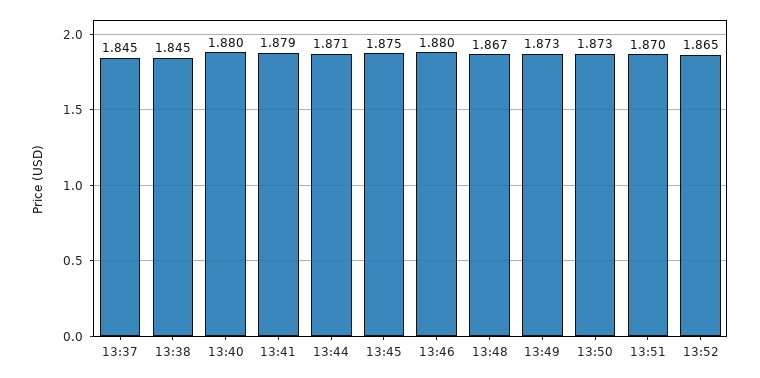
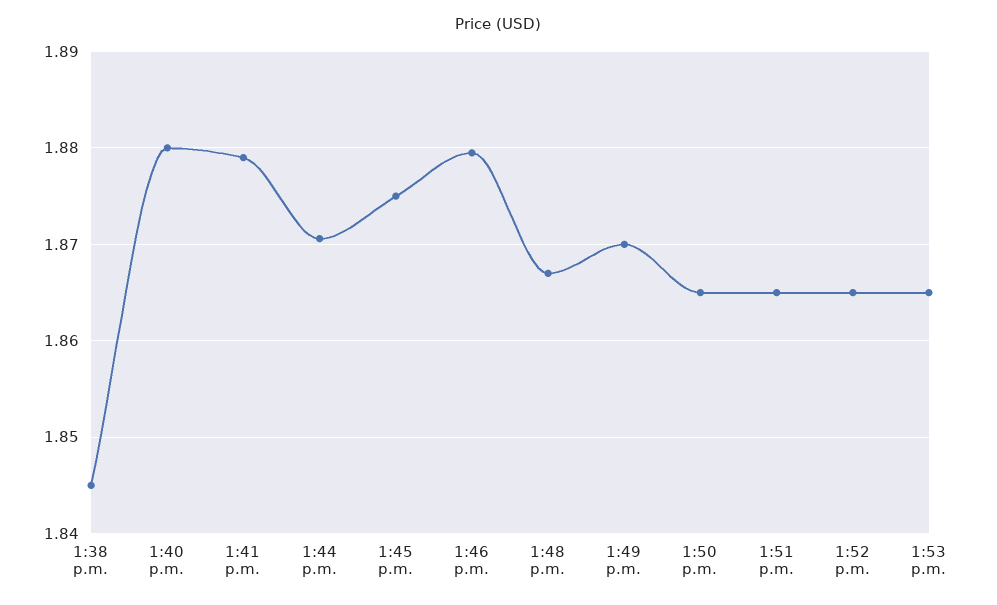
13:37: 1.845 -> none
13:49: 1.873 -> 1.87
13:50: 1.873 -> 1.865
13:51: 1.87 -> 1.865
1:53 p.m.: none -> 1.865

